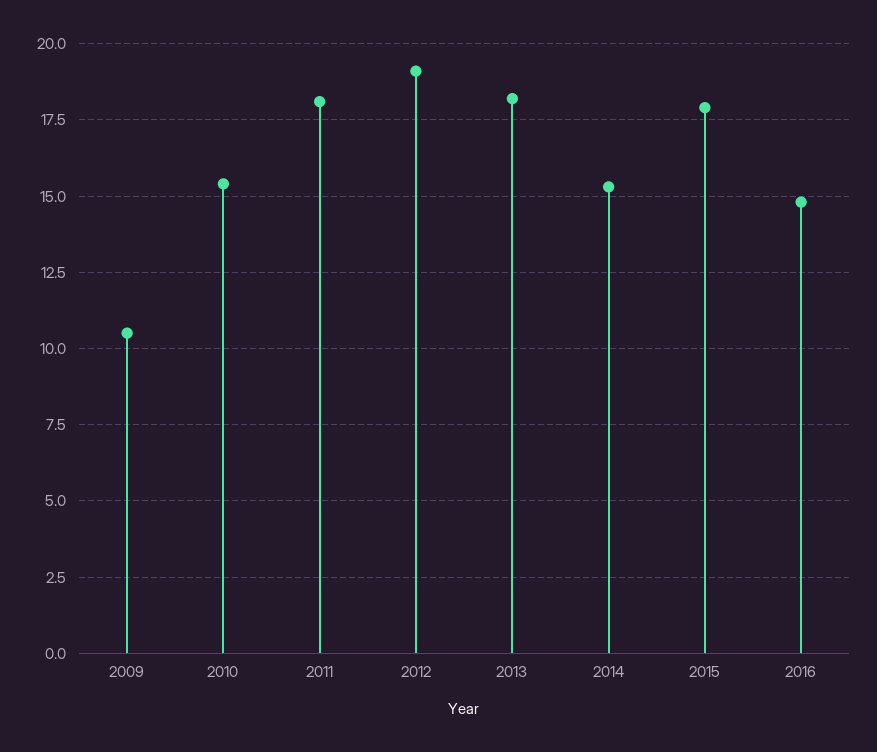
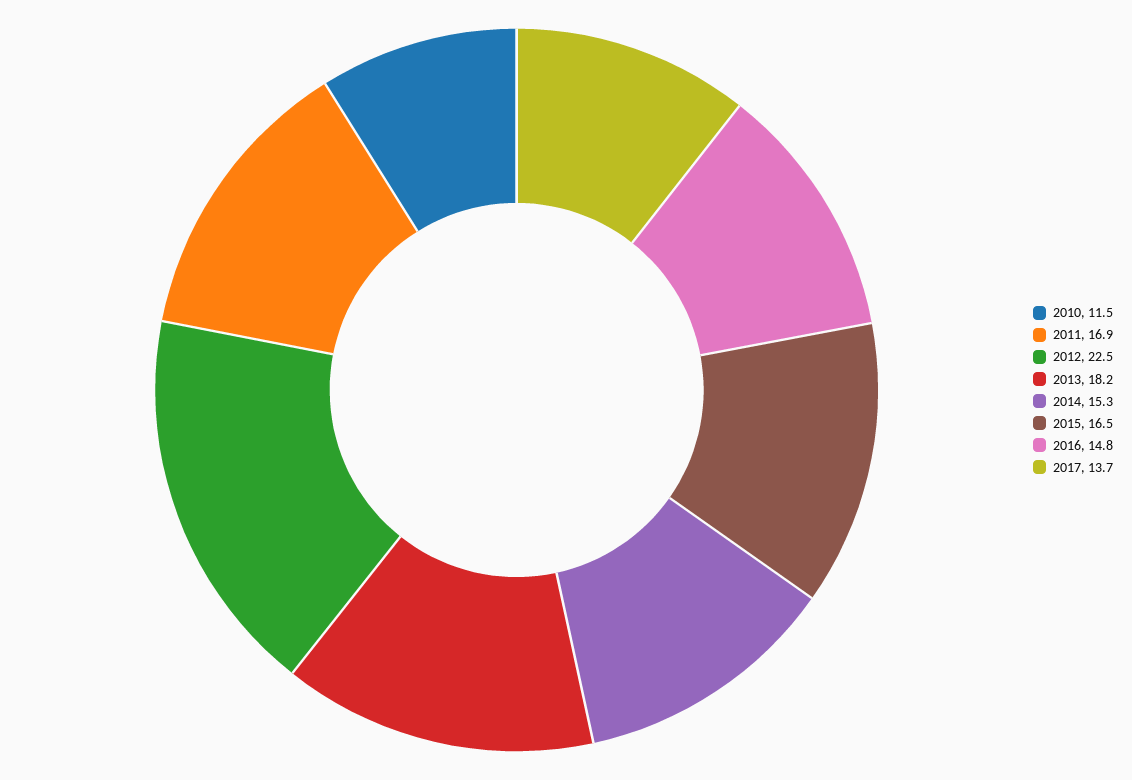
2009: 10.5 -> none
2010: 15.5 -> 11.5
2011: 18 -> 16.9
2012: 19 -> 22.5
2015: 18 -> 16.5
2017: none -> 13.7

